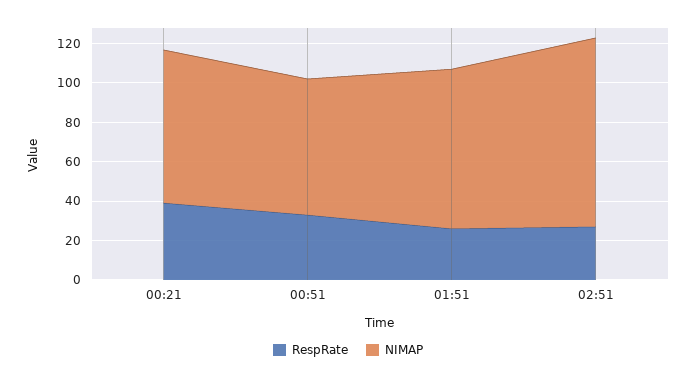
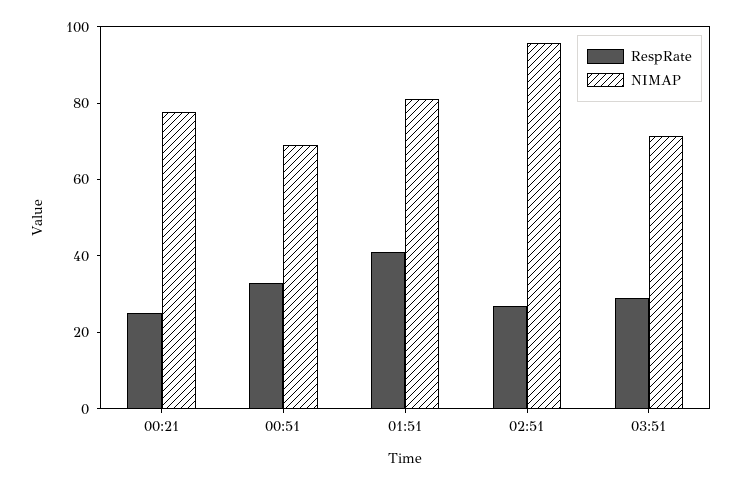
RespRate, 00:21: 40 -> 25
RespRate, 01:51: 25 -> 40
RespRate, 03:51: none -> 30
NIMAP, 03:51: none -> 70

